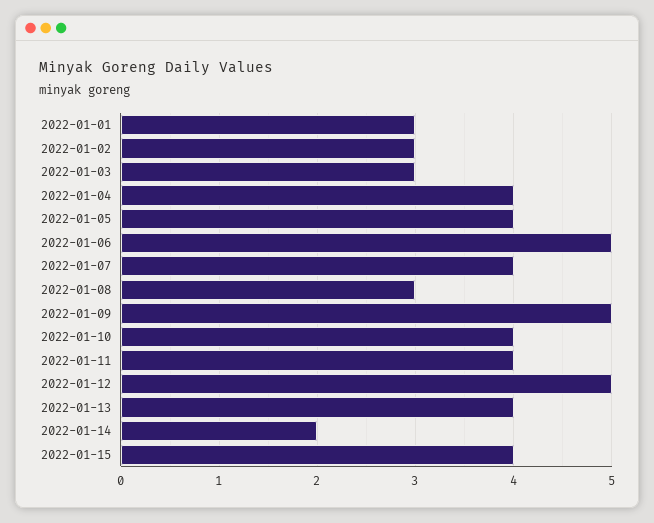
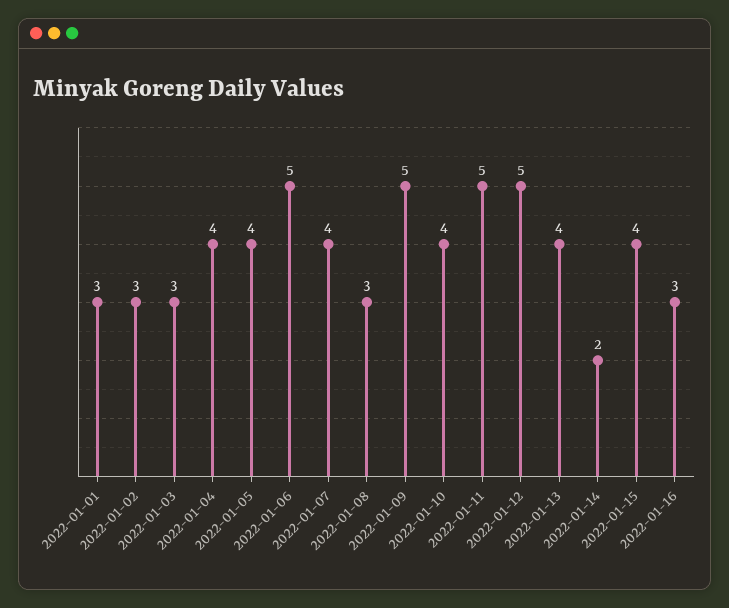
2022-01-11: 4 -> 5
2022-01-16: none -> 3

